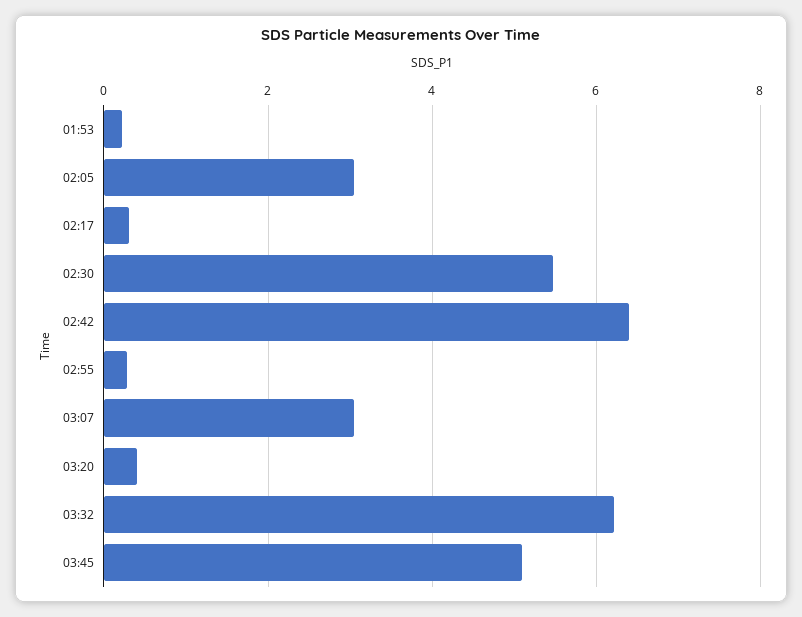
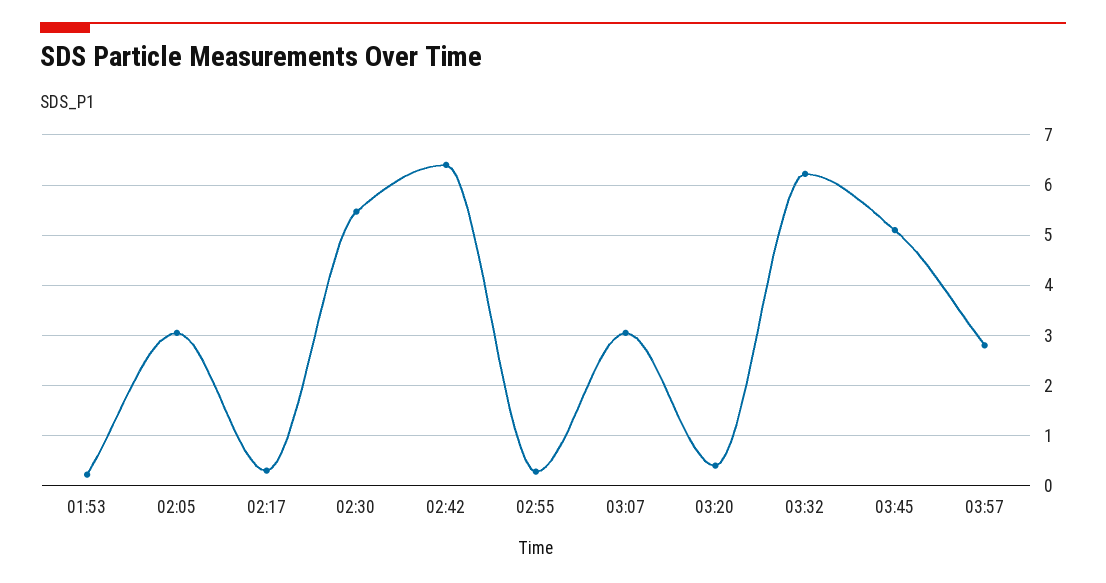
03:57: none -> 2.8

